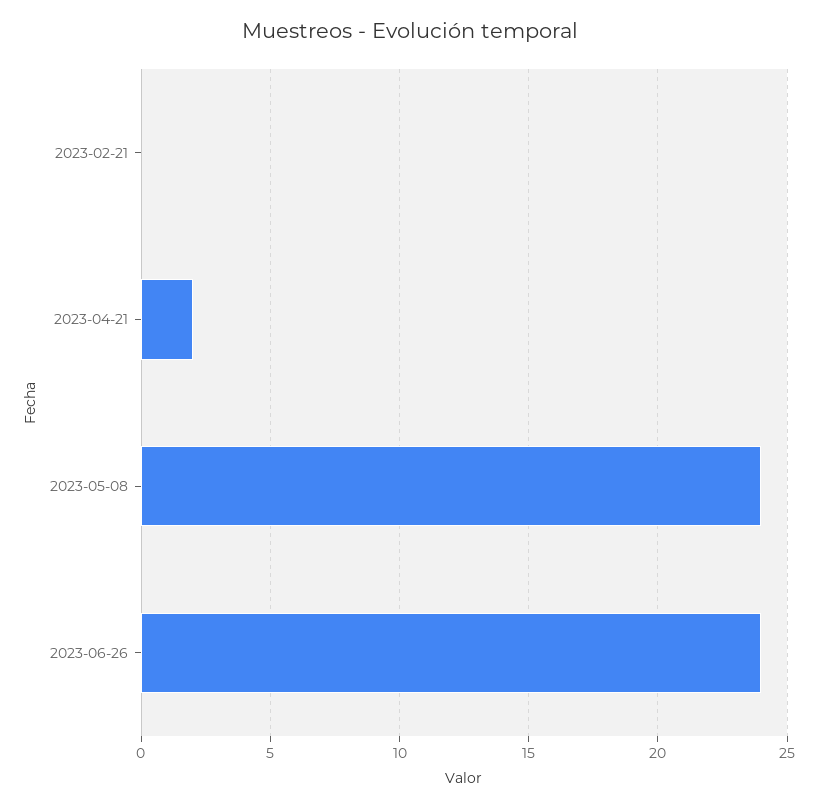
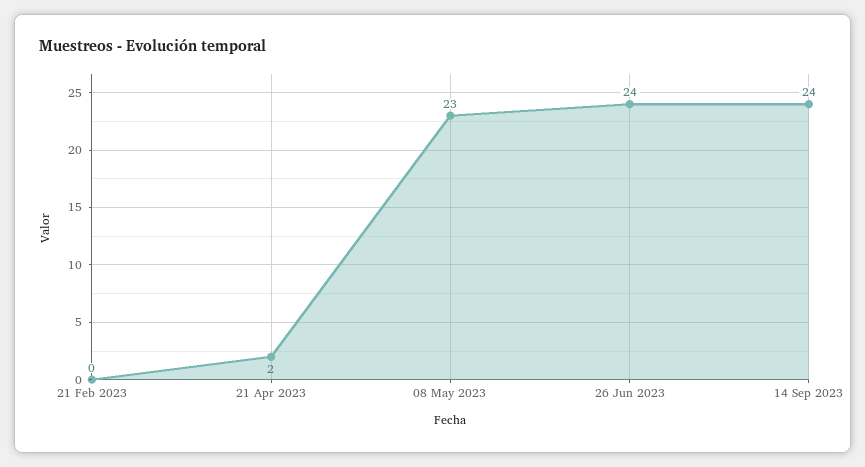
2023-05-08: 24 -> 23
14 Sep 2023: none -> 24

